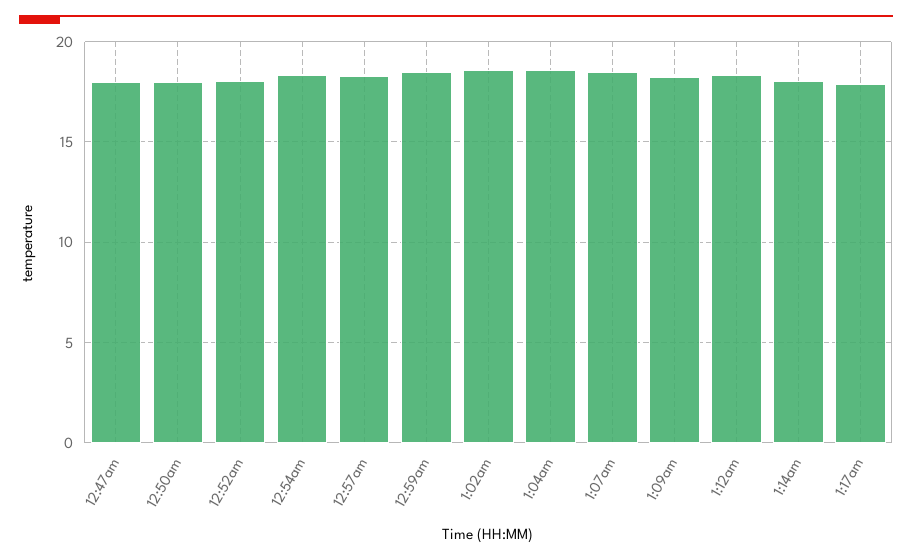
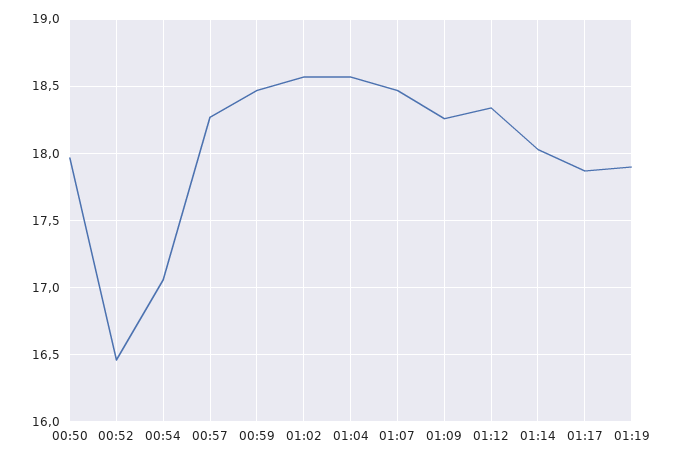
12:47am: 18 -> none
12:52am: 18 -> 16.45
12:54am: 18.5 -> 17.05
01:19: none -> 17.9

